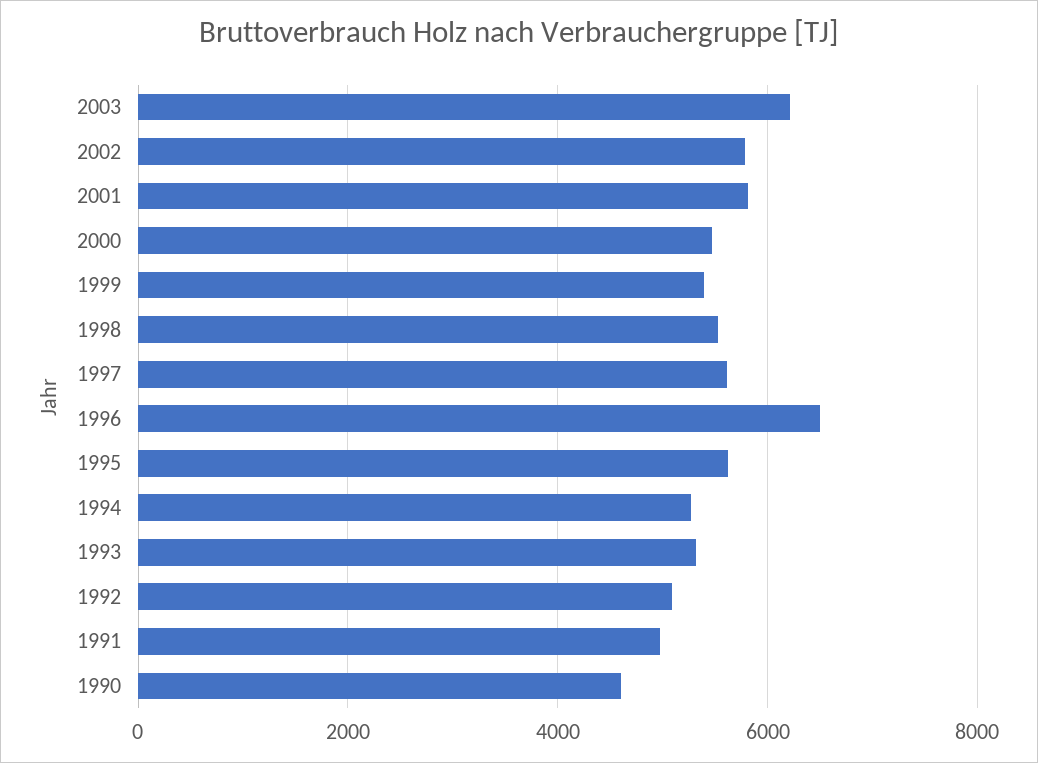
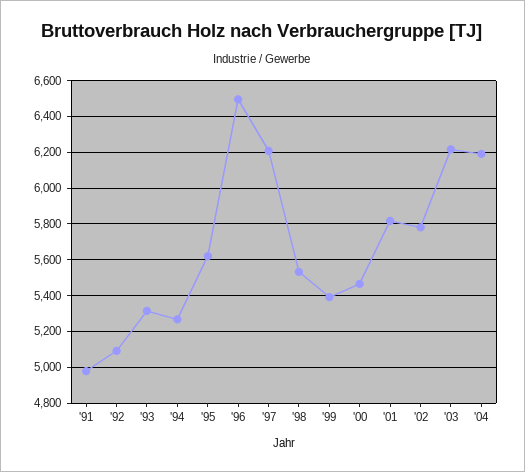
1997: 5600 -> 6200
1990: 4600 -> none
'04: none -> 6200

